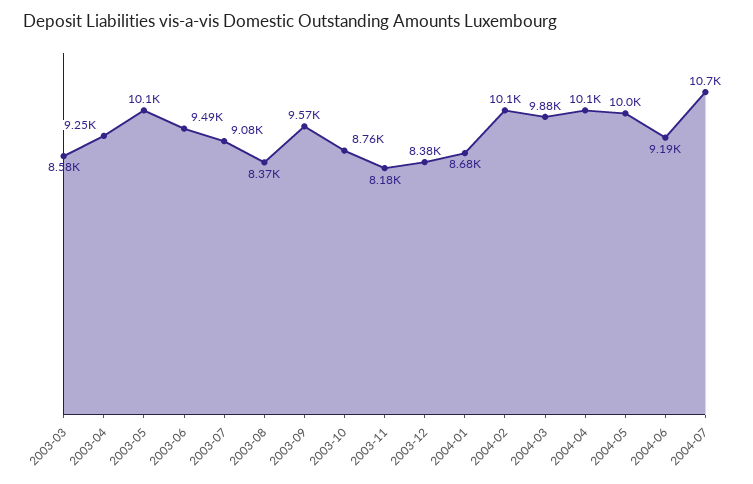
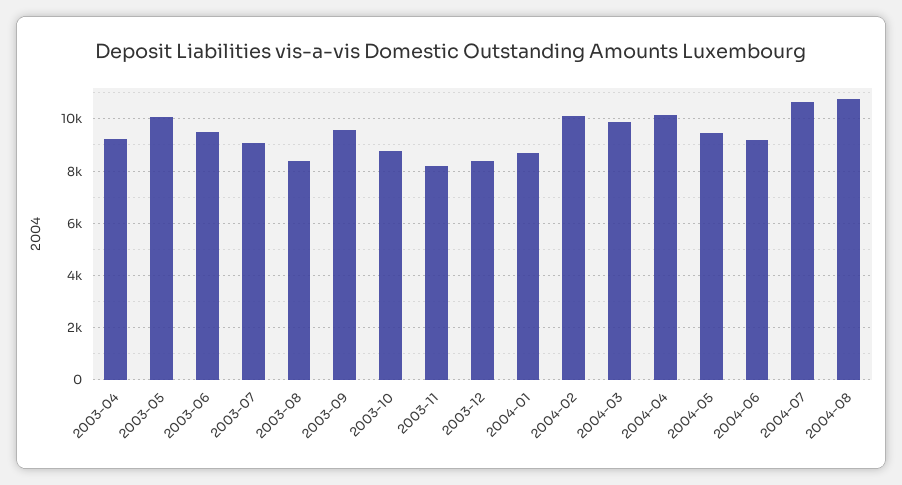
2003-03: 8580 -> none
2004-05: 10000 -> 9500
2004-08: none -> 10750

